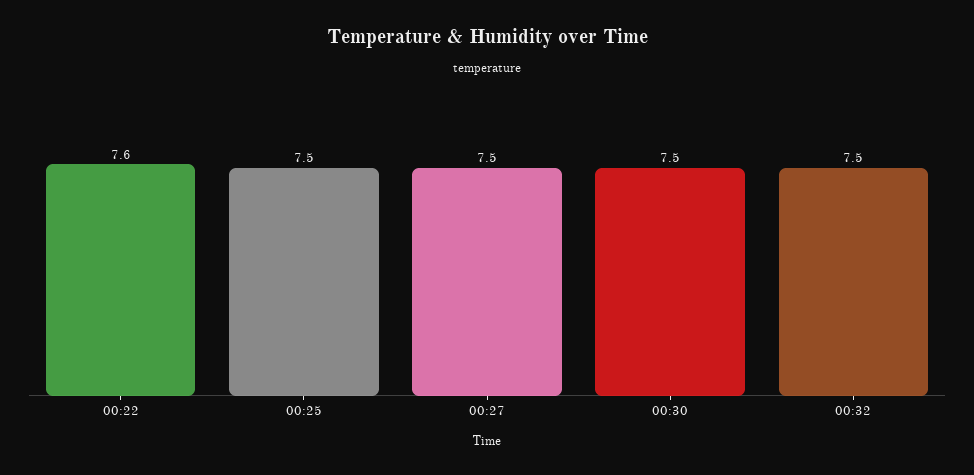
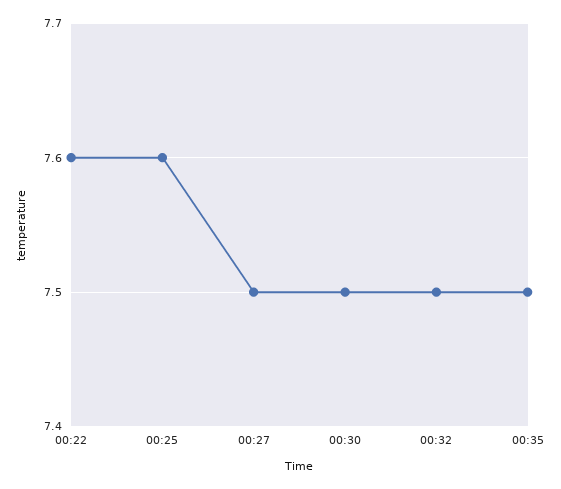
00:25: 7.5 -> 7.6
00:35: none -> 7.5

